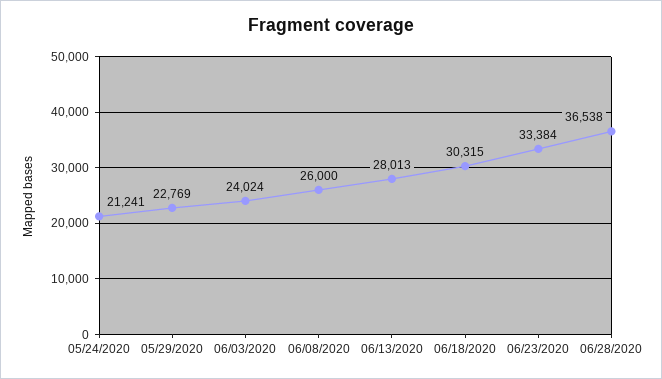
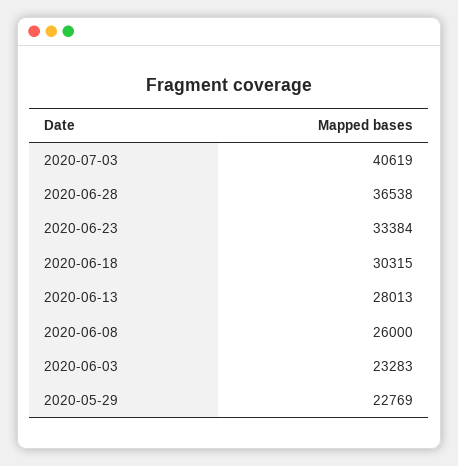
05/24/2020: 21241 -> none
06/03/2020: 24024 -> 23283
2020-07-03: none -> 40619

